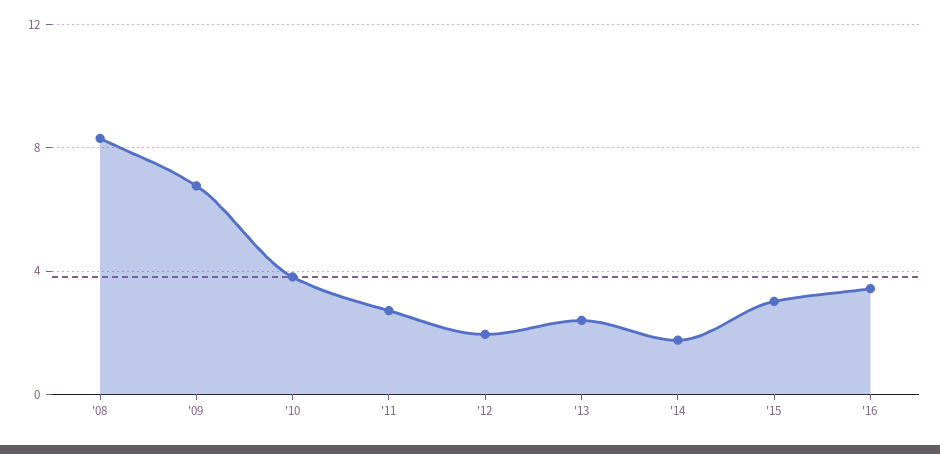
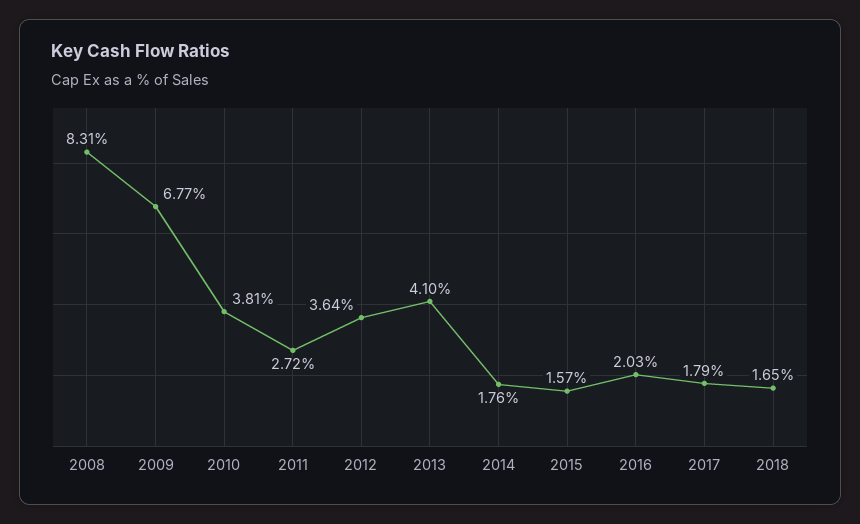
'12: 2 -> 3.64
'13: 2.5 -> 4.1
'15: 3 -> 1.57
'16: 3.5 -> 2.03
2017: none -> 1.79
2018: none -> 1.65

